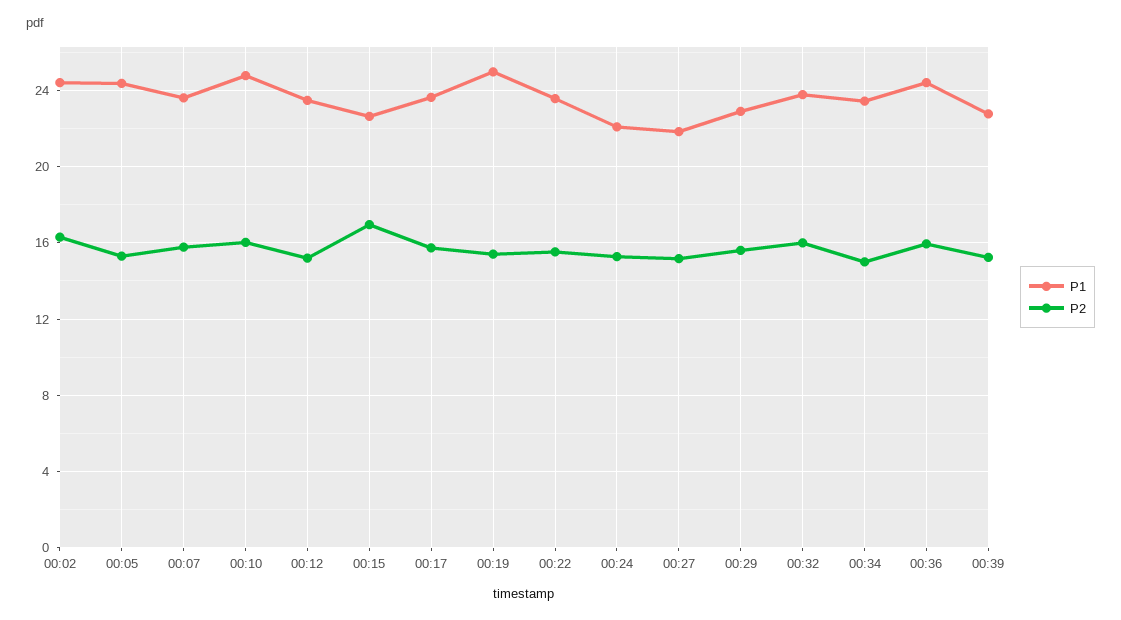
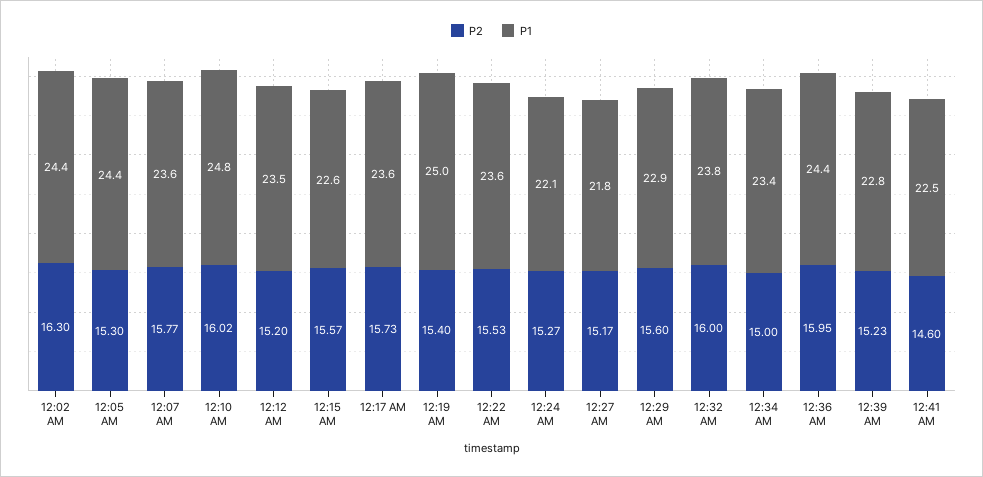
P2, 00:15: 17 -> 15.57
P2, 12:41 AM: none -> 14.6
P1, 12:41 AM: none -> 22.5

